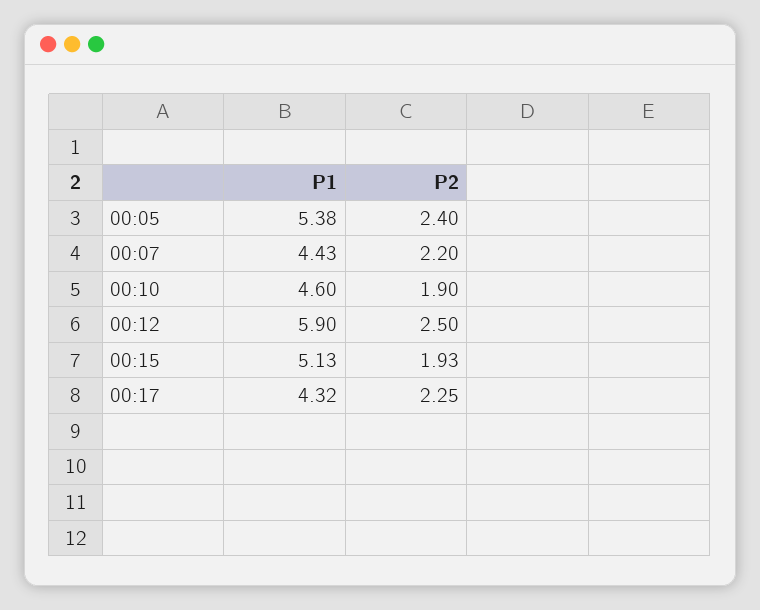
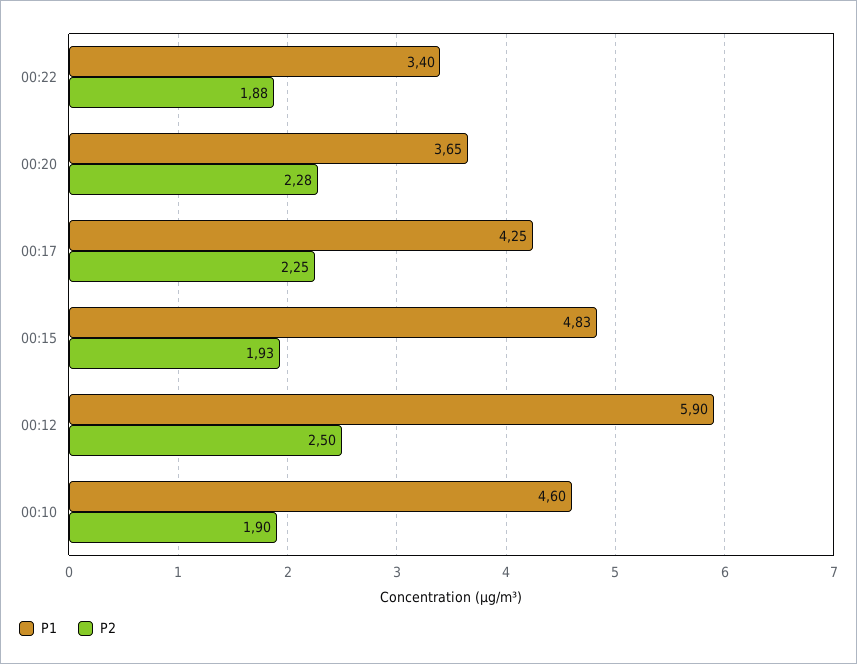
P1, 00:05: 5.38 -> none
P2, 00:05: 2.4 -> none
P1, 00:07: 4.43 -> none
P2, 00:07: 2.2 -> none
P1, 00:15: 5.13 -> 4.83
P1, 00:17: 4.32 -> 4.25
P1, 00:22: none -> 3.4
P2, 00:22: none -> 1.88
P1, 00:20: none -> 3.65
P2, 00:20: none -> 2.28

